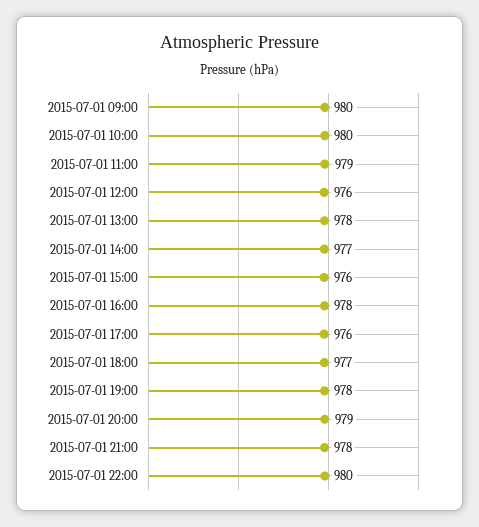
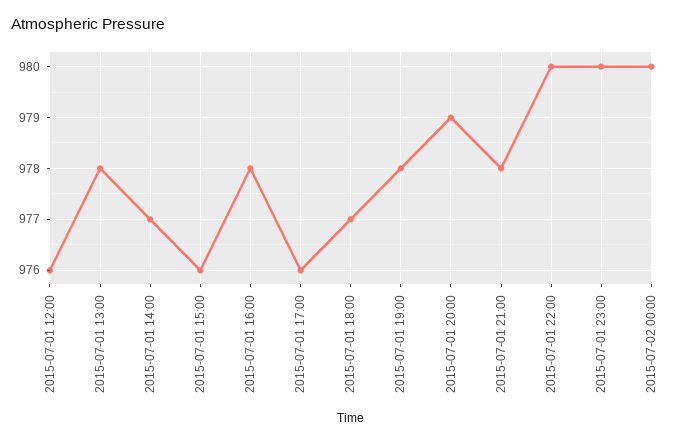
2015-07-01 09:00: 980 -> none
2015-07-01 10:00: 980 -> none
2015-07-01 11:00: 979 -> none
2015-07-01 23:00: none -> 980
2015-07-02 00:00: none -> 980

